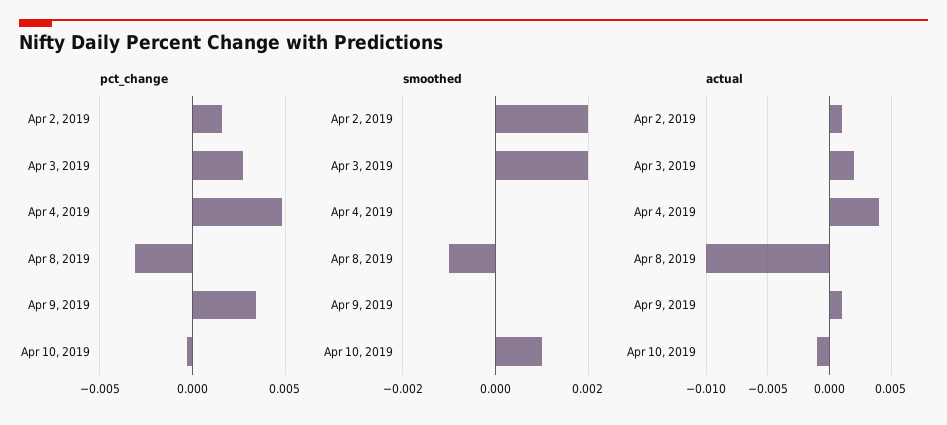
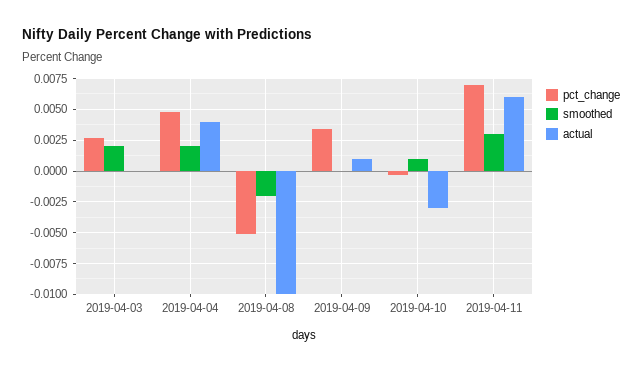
pct_change, Apr 2, 2019: 0.0015 -> none
pct_change, Apr 8, 2019: -0.003 -> -0.005
smoothed, Apr 2, 2019: 0.002 -> none
smoothed, Apr 4, 2019: 0 -> 0.002
smoothed, Apr 8, 2019: -0.001 -> -0.002
actual, Apr 2, 2019: 0.001 -> none
actual, Apr 3, 2019: 0.002 -> 0
actual, Apr 10, 2019: -0.001 -> -0.003
pct_change, 2019-04-11: none -> 0.007
smoothed, 2019-04-11: none -> 0.003
actual, 2019-04-11: none -> 0.006

